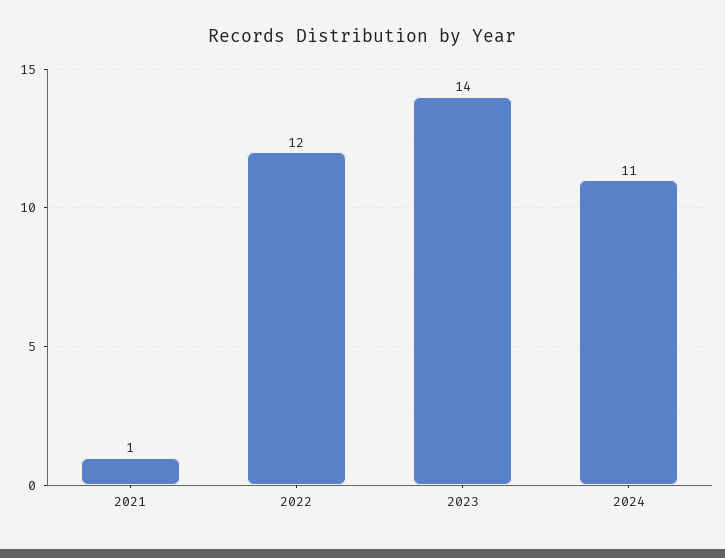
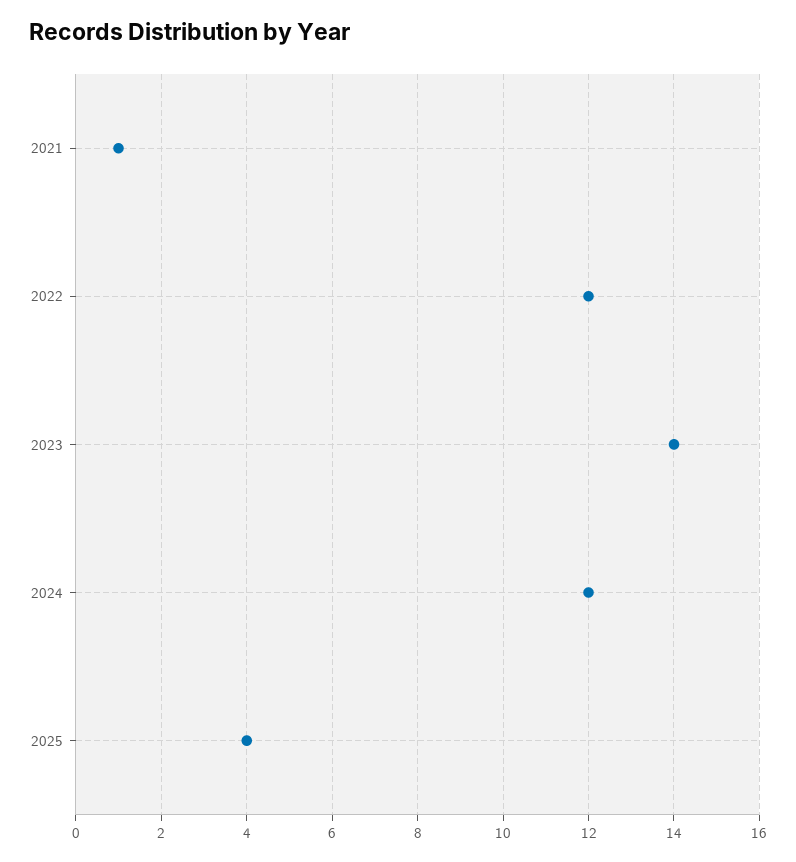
2024: 11 -> 12
2025: none -> 4

